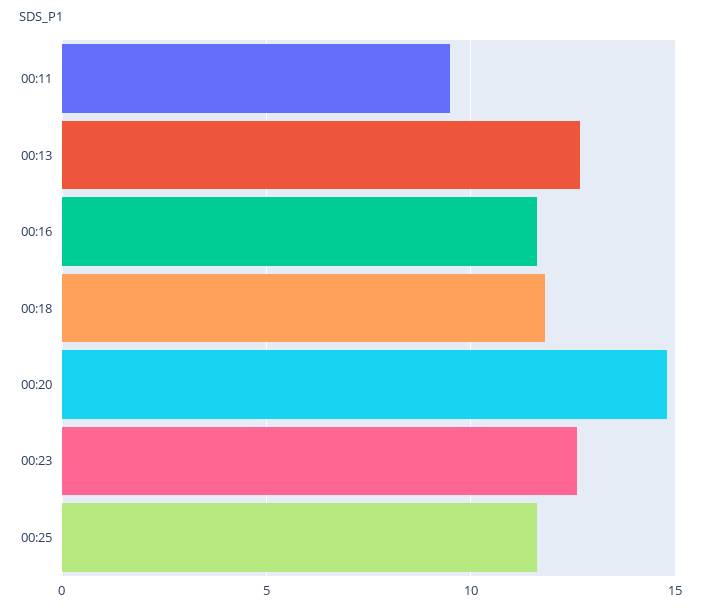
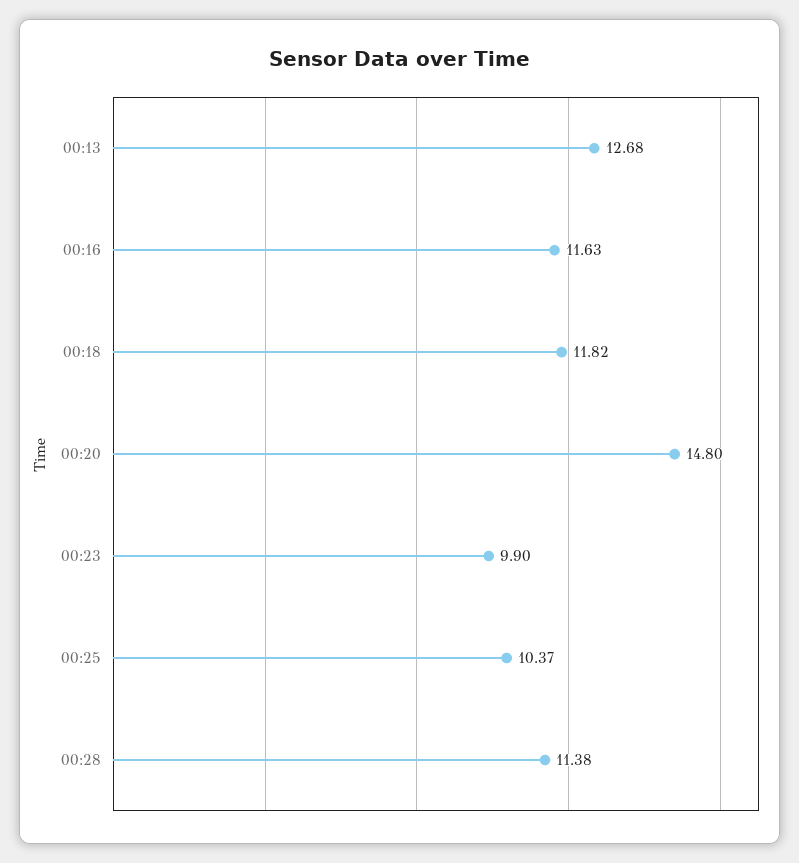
00:11: 9.5 -> none
00:23: 12.5 -> 9.9
00:25: 11.5 -> 10.37
00:28: none -> 11.38

